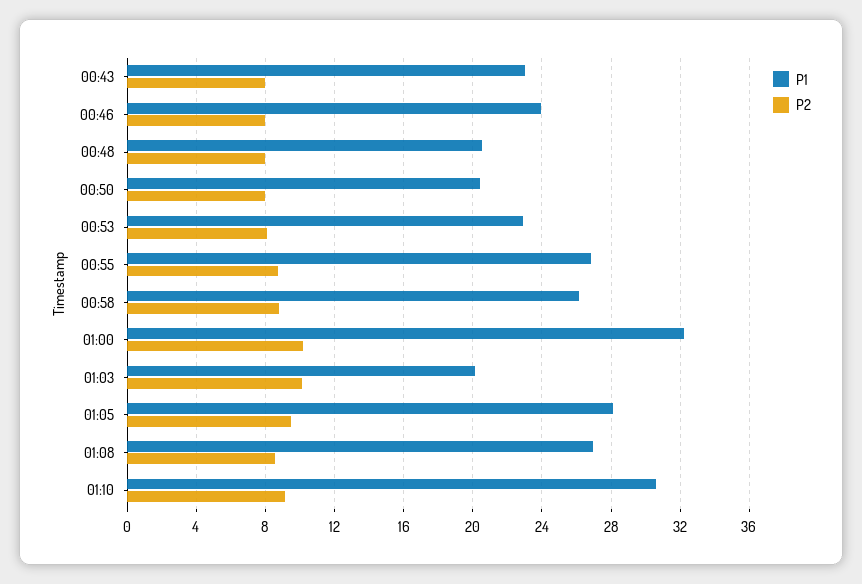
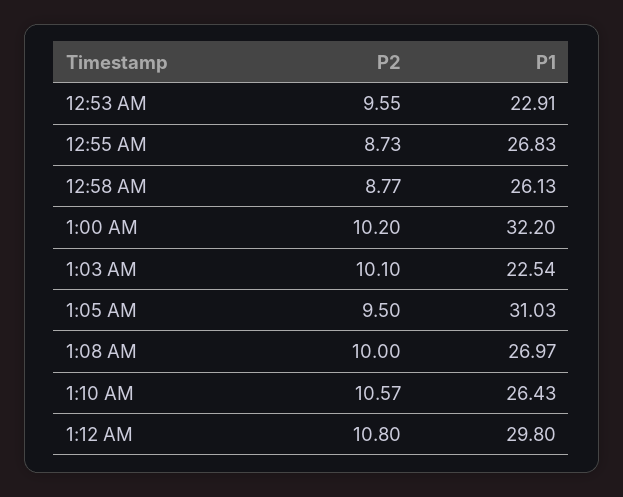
P1, 00:43: 23 -> none
P2, 00:43: 8 -> none
P1, 00:46: 24 -> none
P2, 00:46: 8 -> none
P1, 00:48: 20.5 -> none
P2, 00:48: 8 -> none
P1, 00:50: 20.5 -> none
P2, 00:50: 8 -> none
P2, 00:53: 8 -> 9.55
P1, 01:03: 20 -> 22.54
P1, 01:05: 28 -> 31.03
P2, 01:08: 8.5 -> 10
P1, 01:10: 30.5 -> 26.43
P2, 01:10: 9 -> 10.57
P2, 1:12 AM: none -> 10.8
P1, 1:12 AM: none -> 29.8

